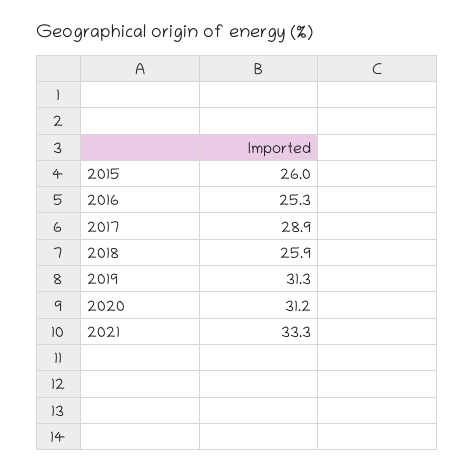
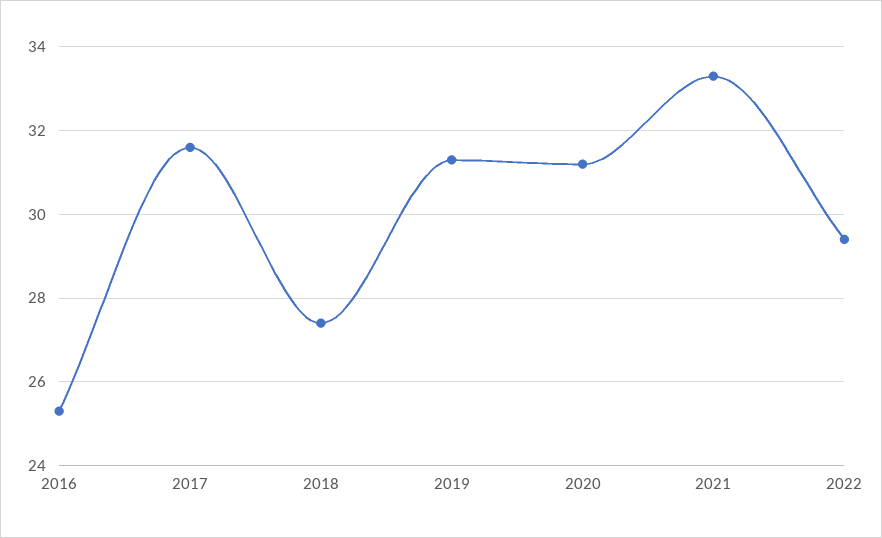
2015: 26 -> none
2017: 28.9 -> 31.5
2018: 25.9 -> 27.5
2022: none -> 29.5

